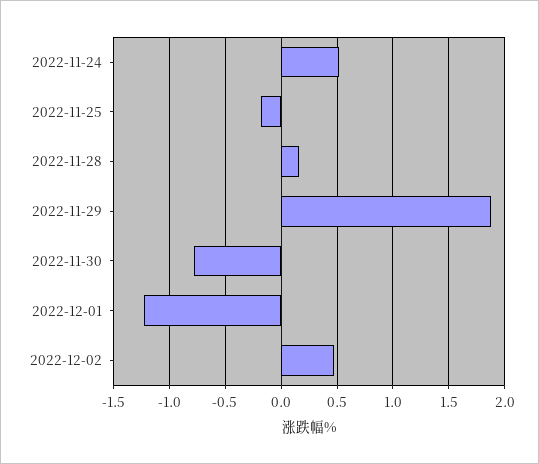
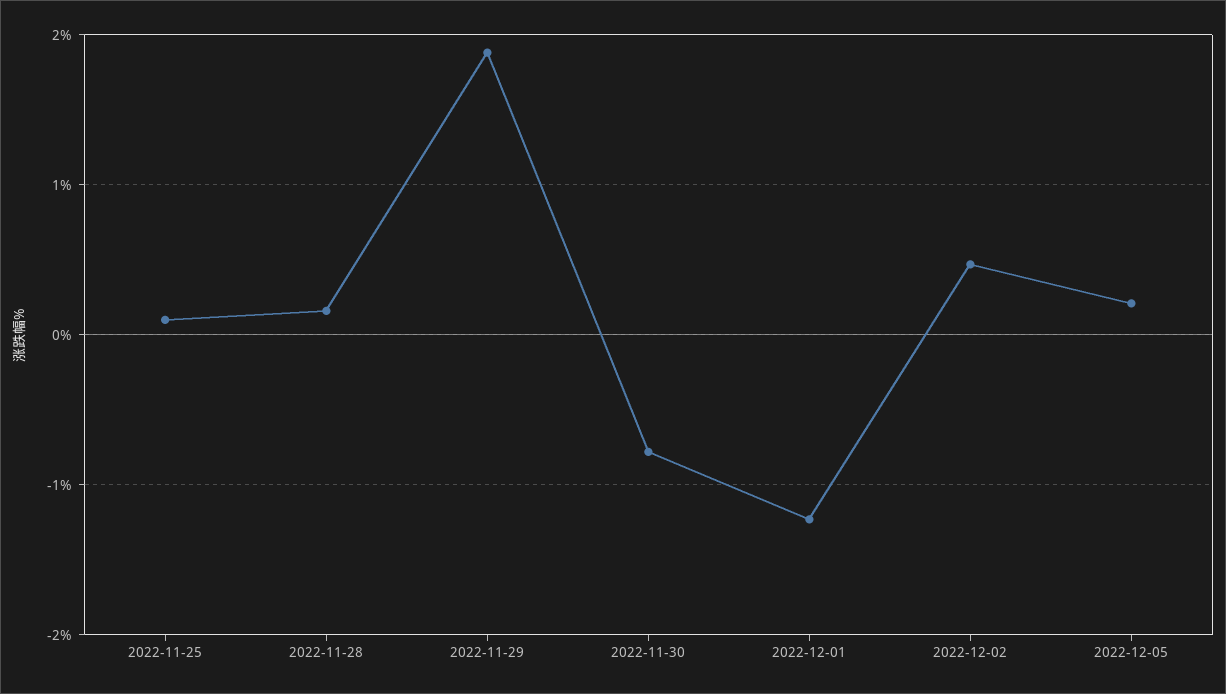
2022-11-24: 0.5 -> none
2022-11-25: -0.2 -> 0.1
2022-12-05: none -> 0.2

